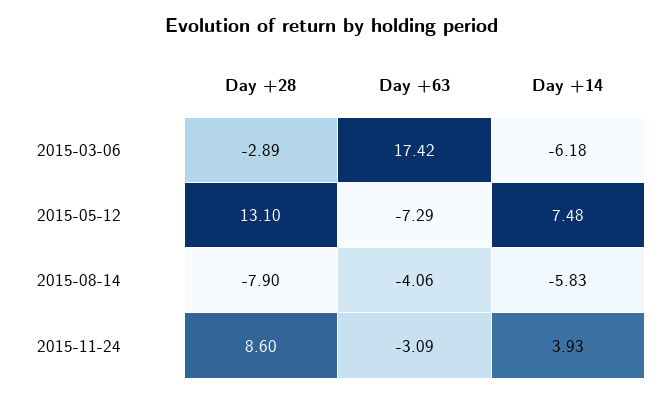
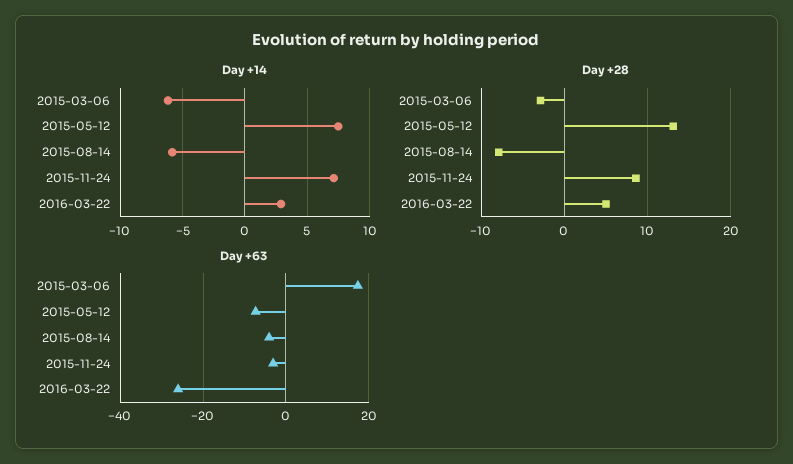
Day +14, 2015-11-24: 3.93 -> 7
Day +14, 2016-03-22: none -> 3
Day +28, 2016-03-22: none -> 5
Day +63, 2016-03-22: none -> -26

